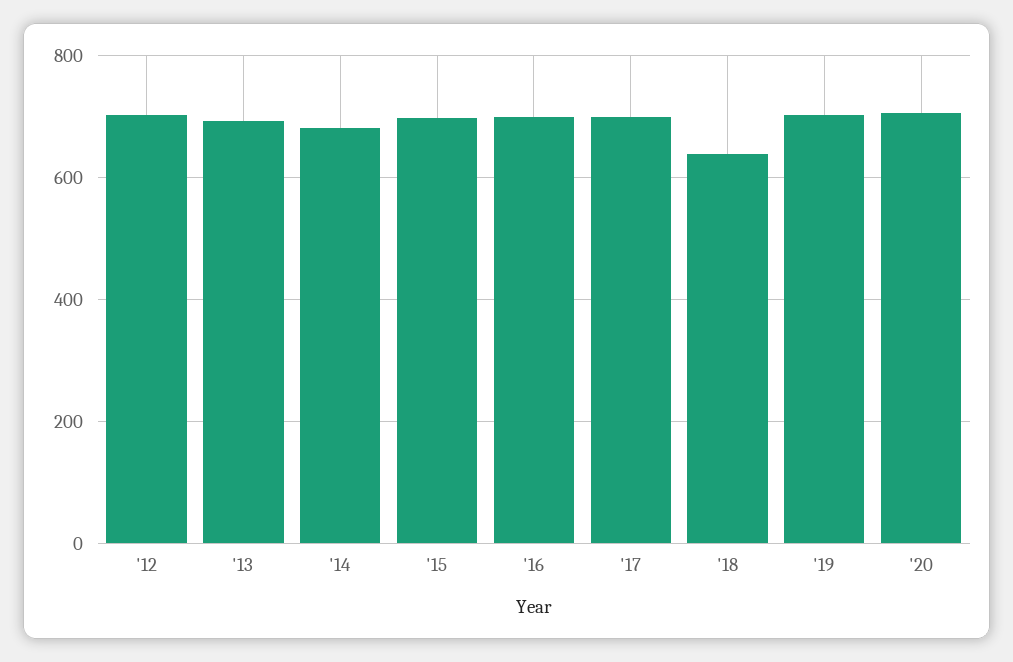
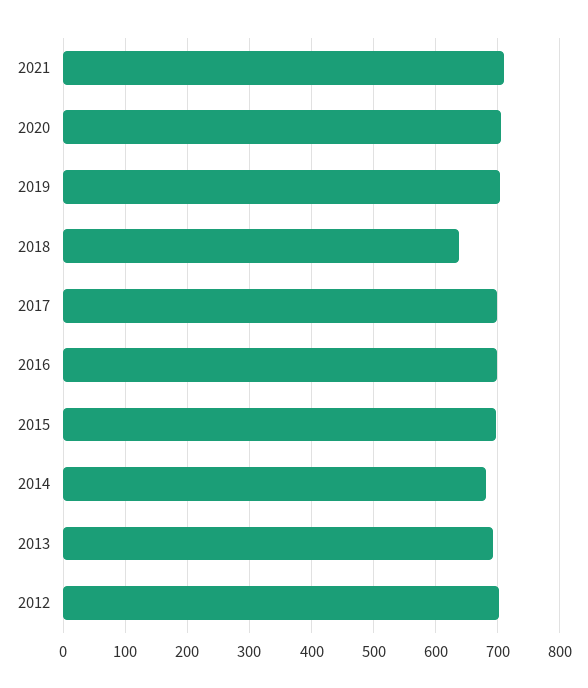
2021: none -> 710

